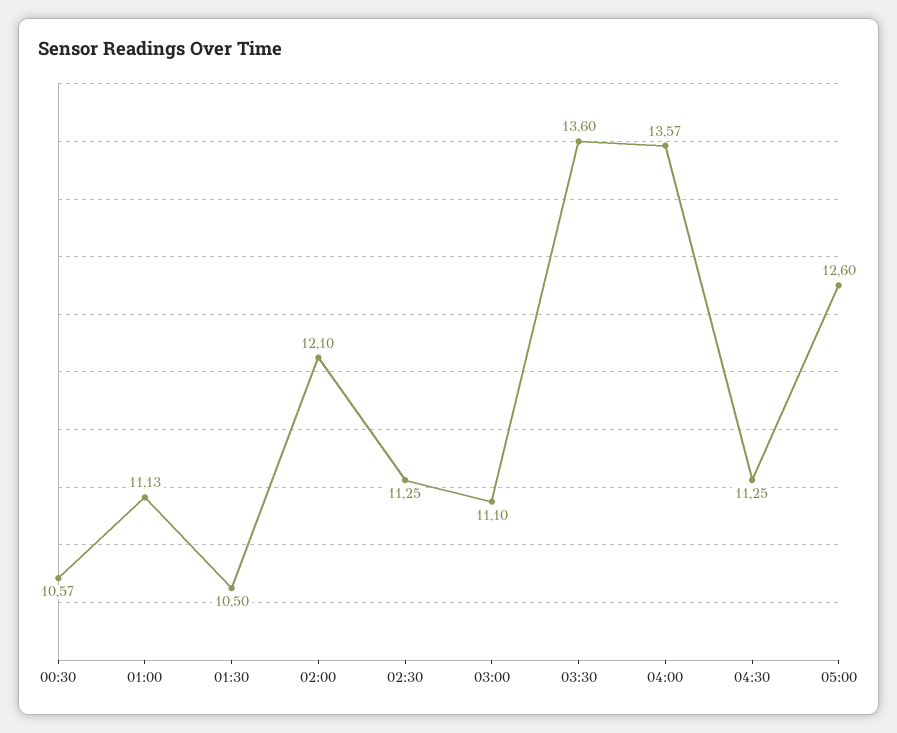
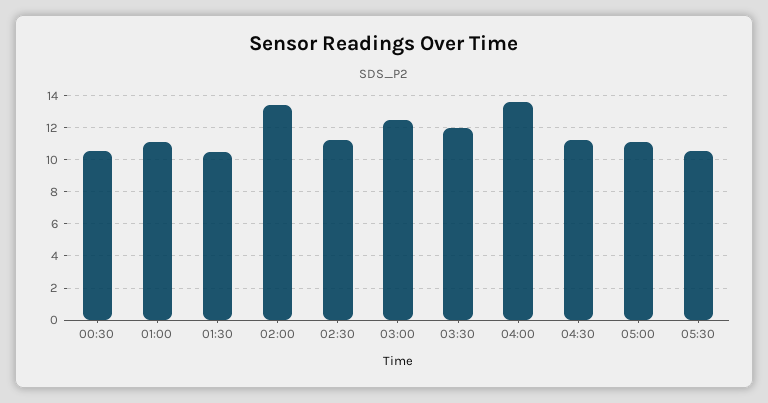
02:00: 12.1 -> 13.5
03:00: 11.1 -> 12.5
03:30: 13.6 -> 12
05:00: 12.6 -> 11
05:30: none -> 10.5

